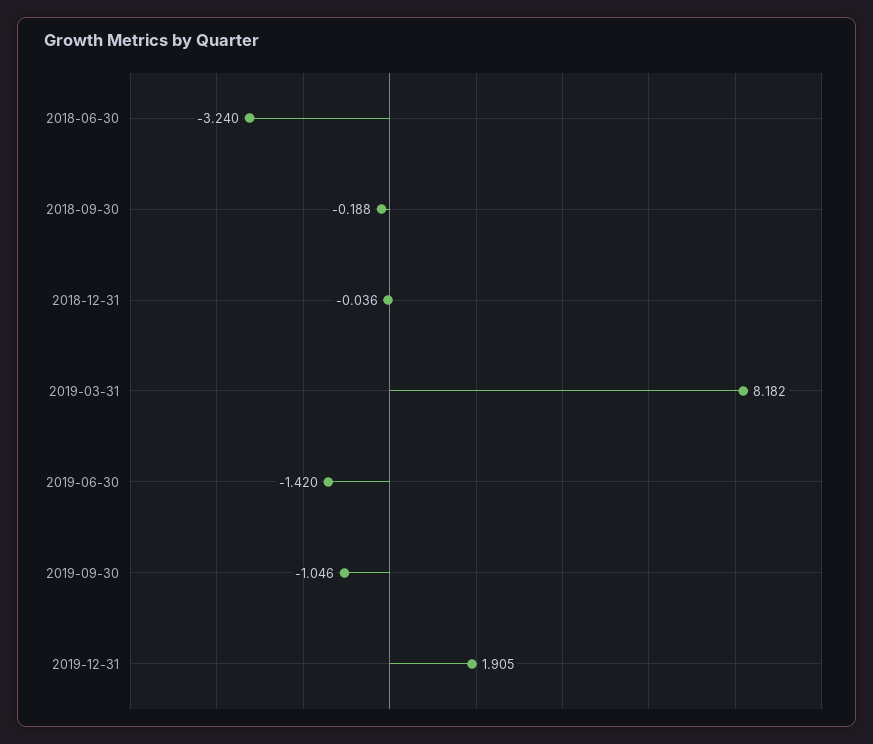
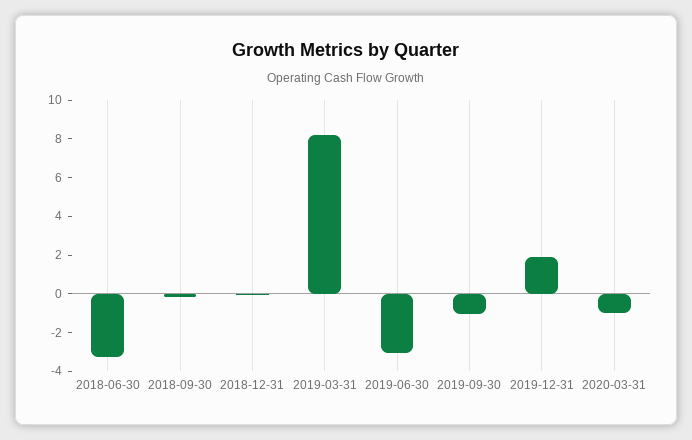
2019-06-30: -1.42 -> -3
2020-03-31: none -> -1

